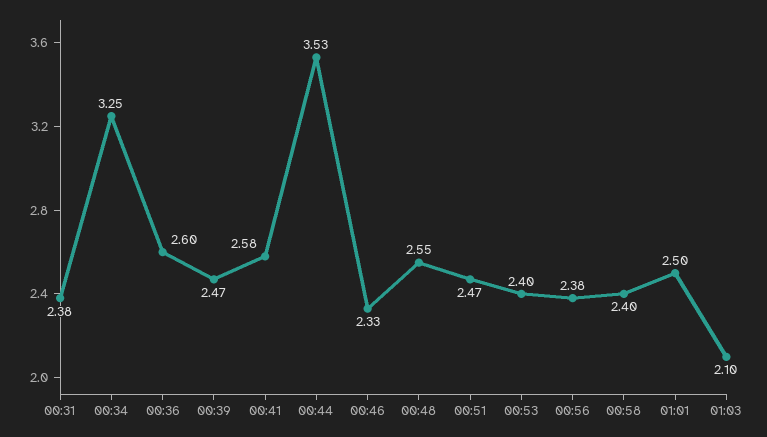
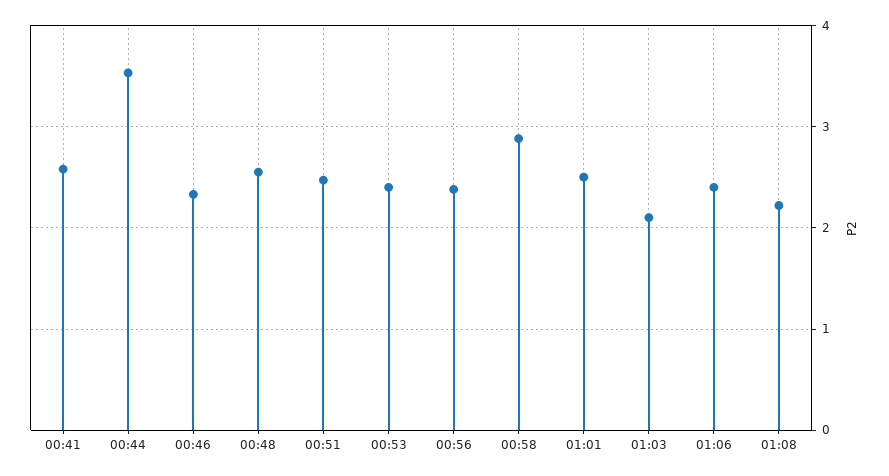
00:31: 2.38 -> none
00:34: 3.25 -> none
00:36: 2.6 -> none
00:39: 2.47 -> none
00:58: 2.4 -> 2.9
01:06: none -> 2.4
01:08: none -> 2.2

